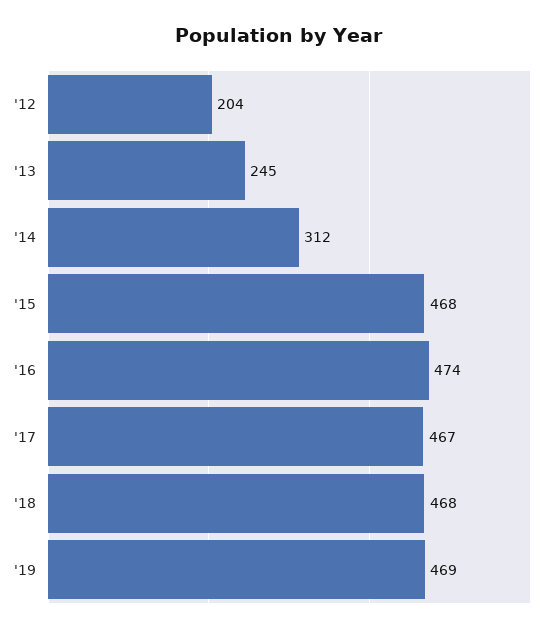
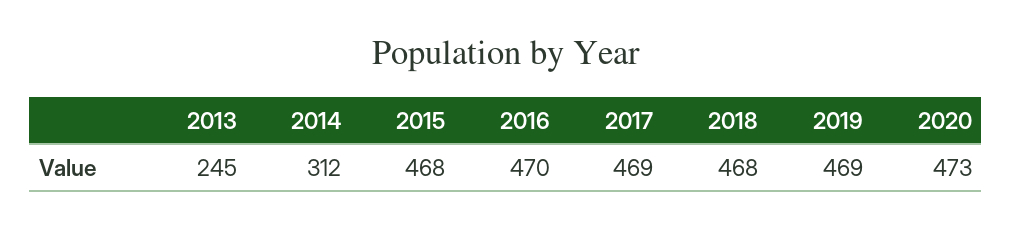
'12: 204 -> none
'16: 474 -> 470
'17: 467 -> 469
2020: none -> 473

